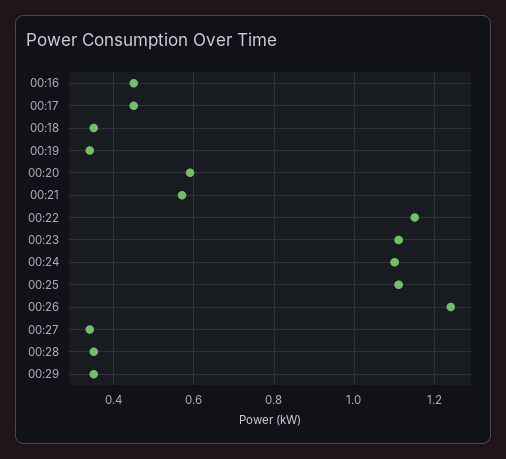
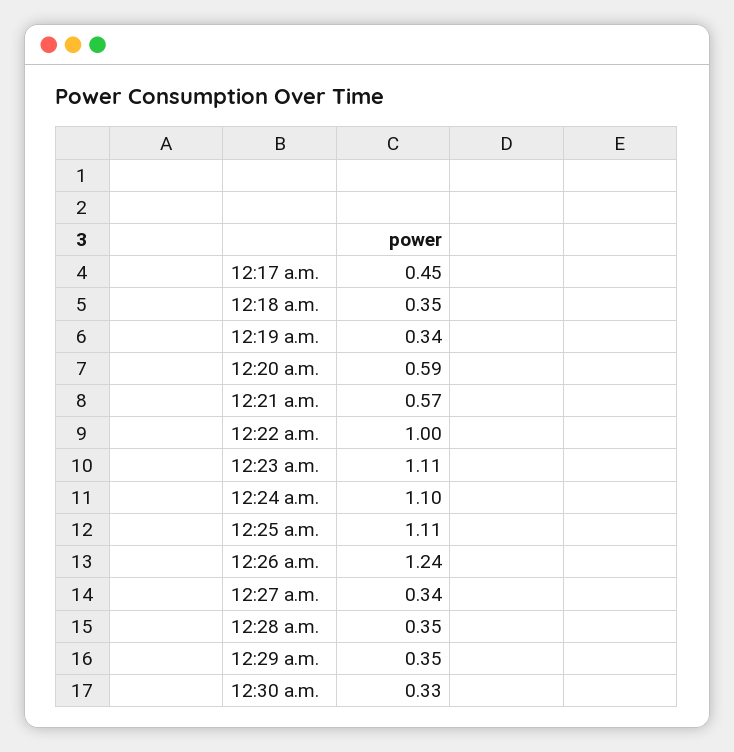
00:16: 0.45 -> none
00:22: 1.15 -> 1
12:30 a.m.: none -> 0.33

